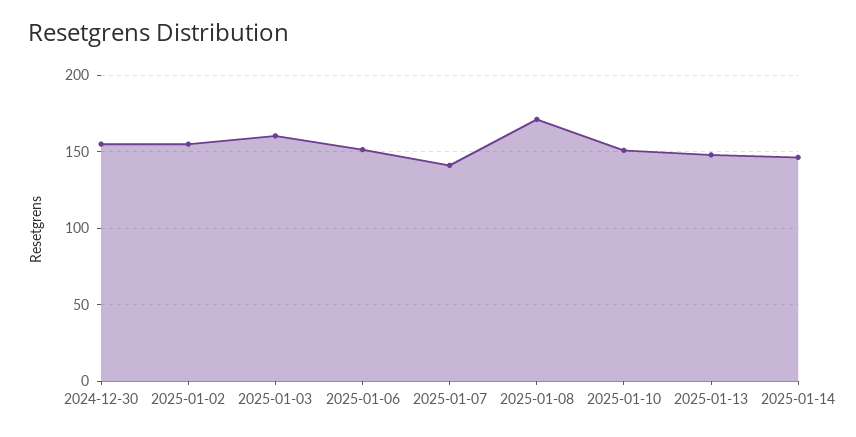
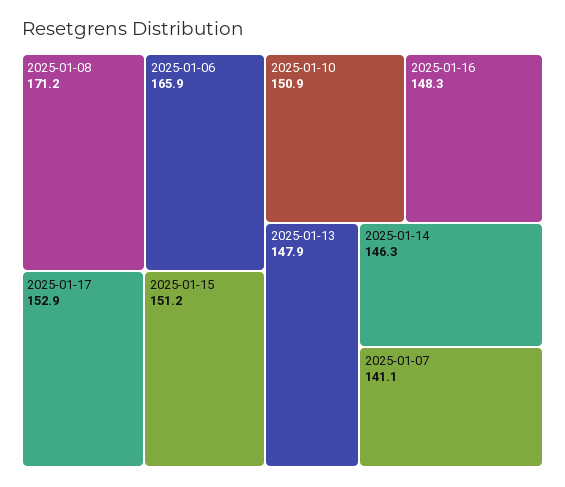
2024-12-30: 155 -> none
2025-01-02: 155 -> none
2025-01-03: 160 -> none
2025-01-06: 150 -> 165.9
2025-01-17: none -> 152.9
2025-01-15: none -> 151.2
2025-01-16: none -> 148.3

